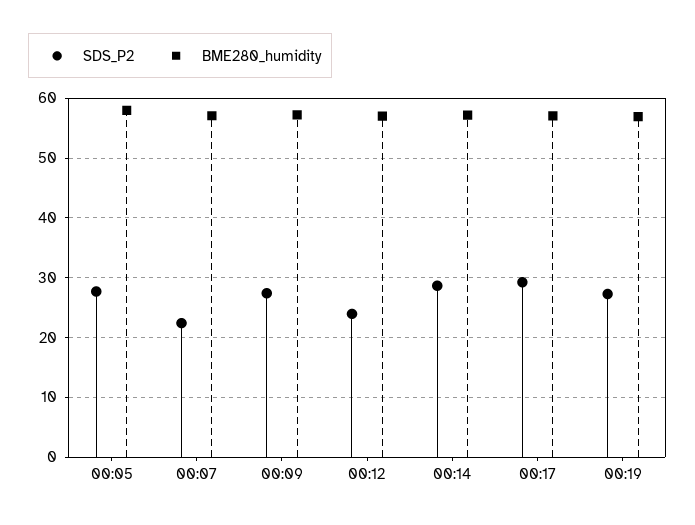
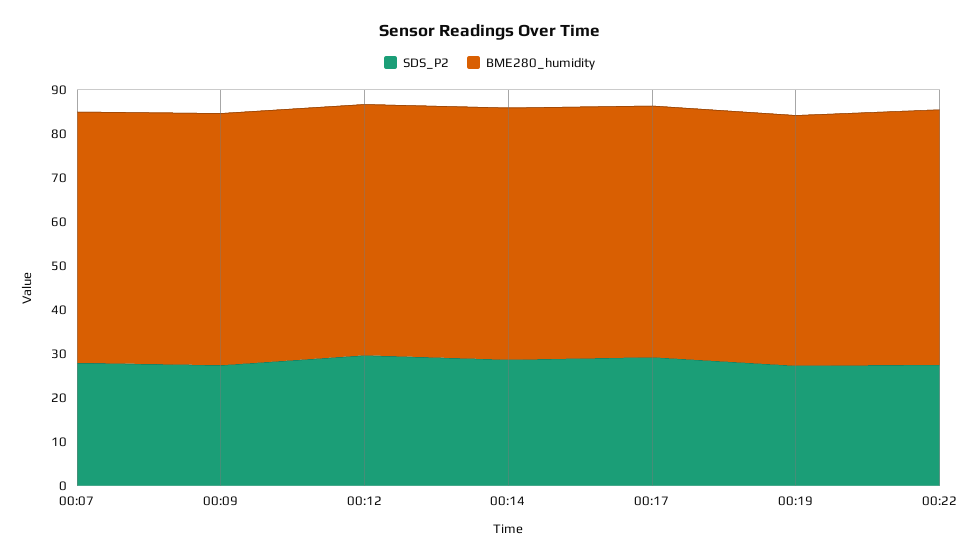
SDS_P2, 00:05: 28 -> none
BME280_humidity, 00:05: 58 -> none
SDS_P2, 00:07: 22 -> 28
SDS_P2, 00:12: 24 -> 30
SDS_P2, 00:22: none -> 28
BME280_humidity, 00:22: none -> 58

